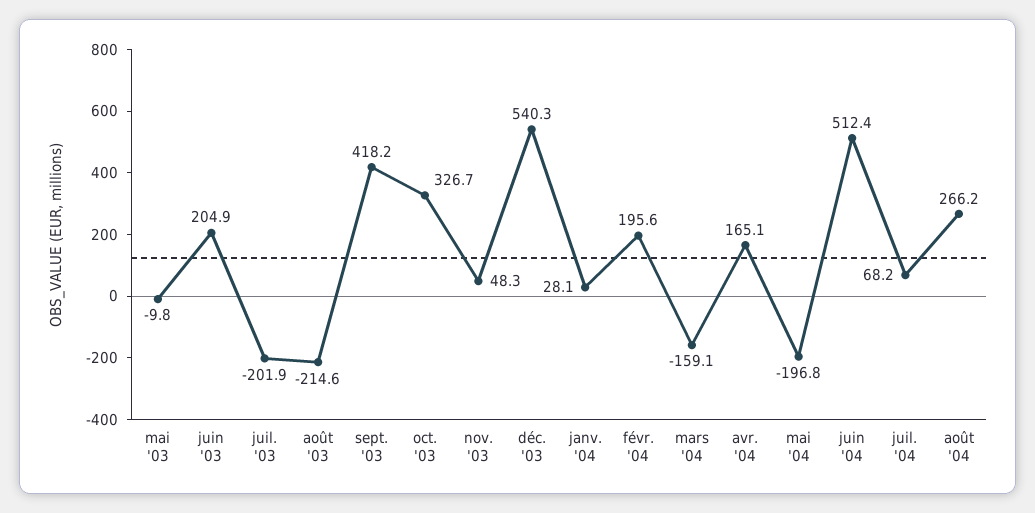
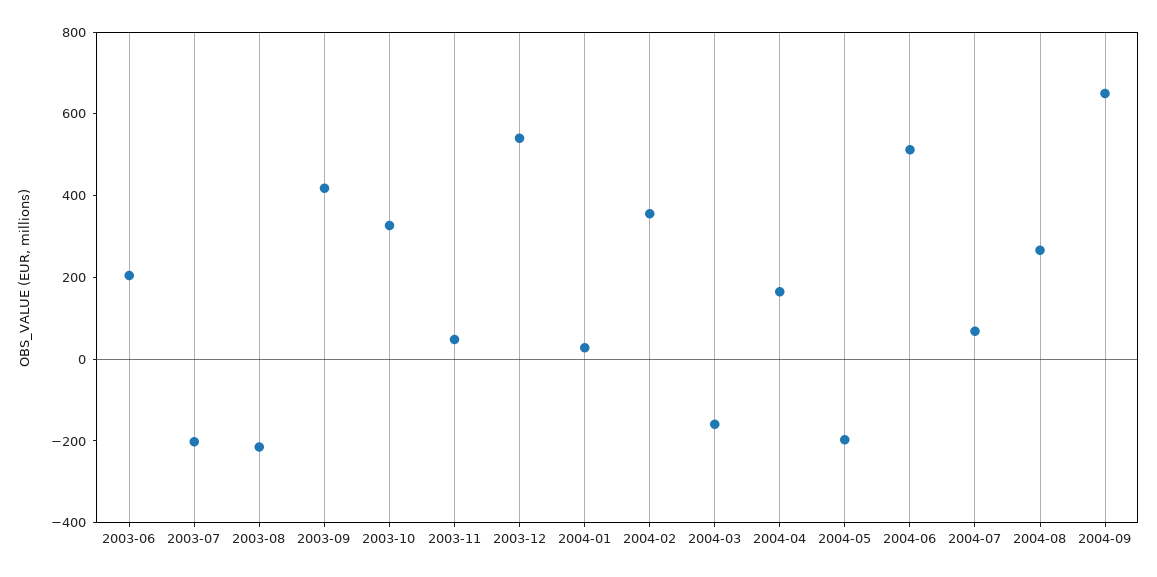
mai '03: -9.8 -> none
févr. '04: 195.6 -> 350
2004-09: none -> 650

